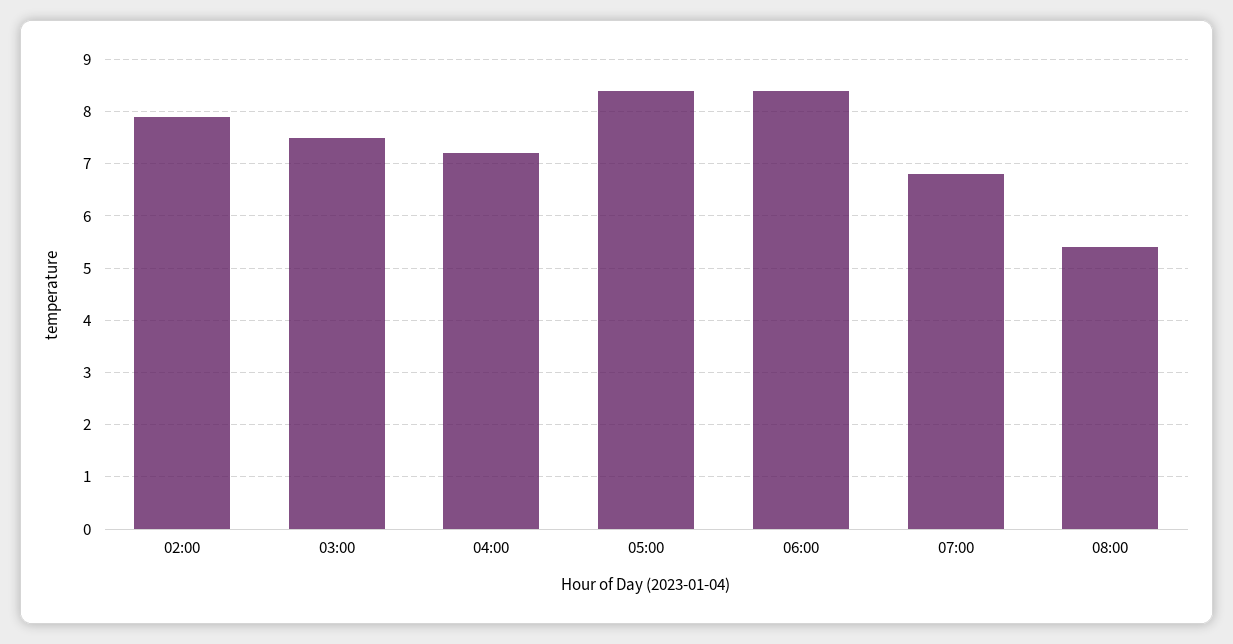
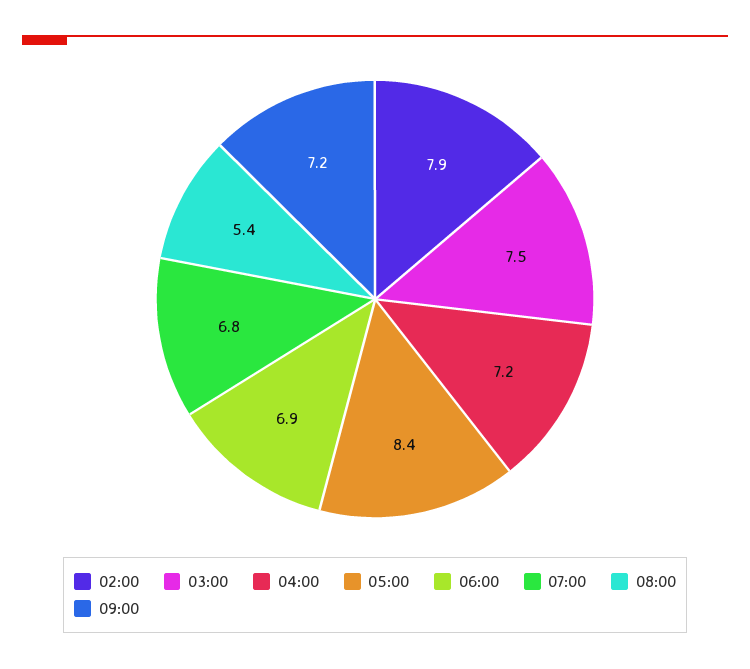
06:00: 8.5 -> 6.9
09:00: none -> 7.2

